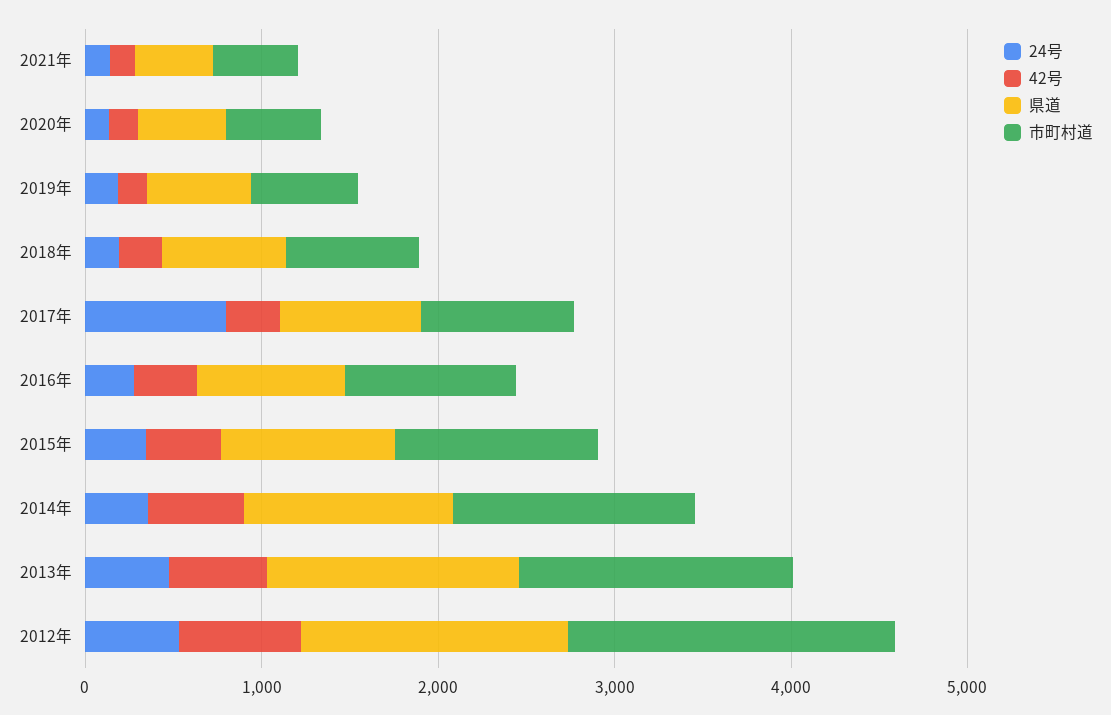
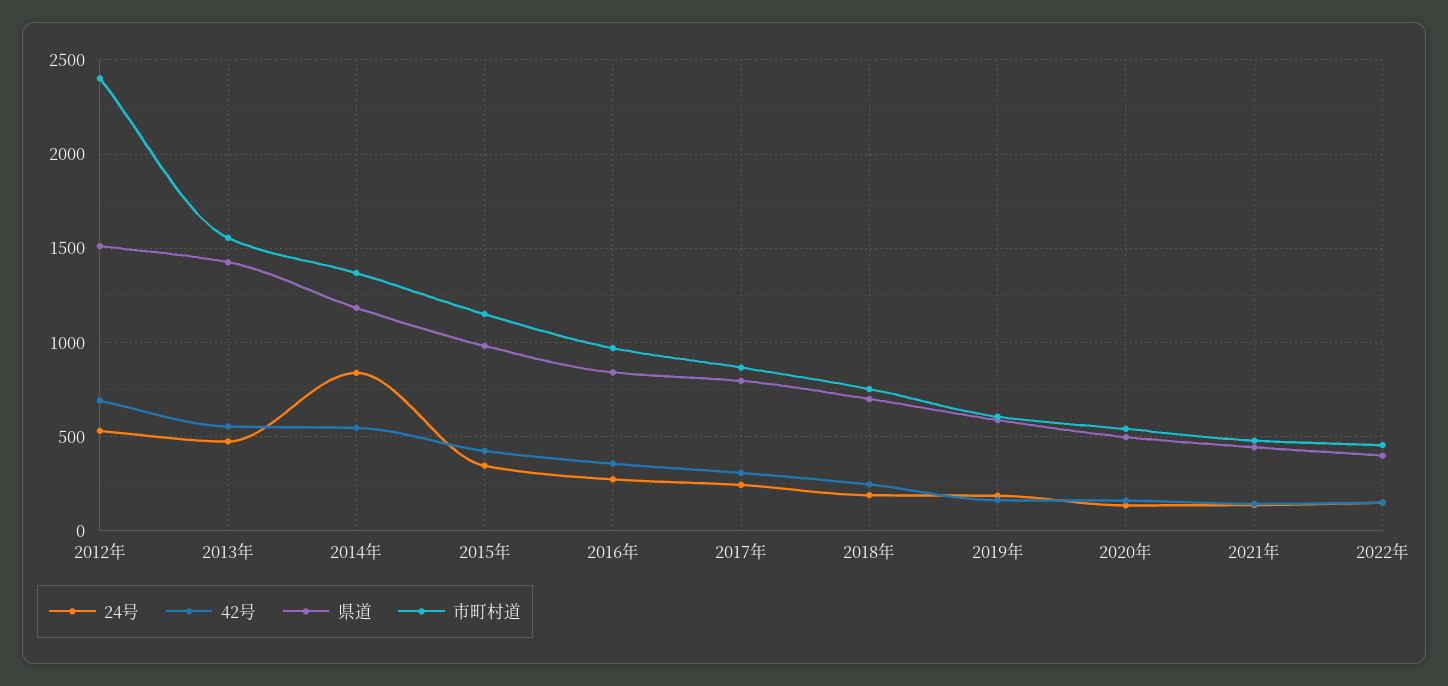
24号, 2017年: 800 -> 250
24号, 2014年: 400 -> 850
市町村道, 2012年: 1800 -> 2400
24号, 2022年: none -> 150
42号, 2022年: none -> 150
県道, 2022年: none -> 400
市町村道, 2022年: none -> 450

